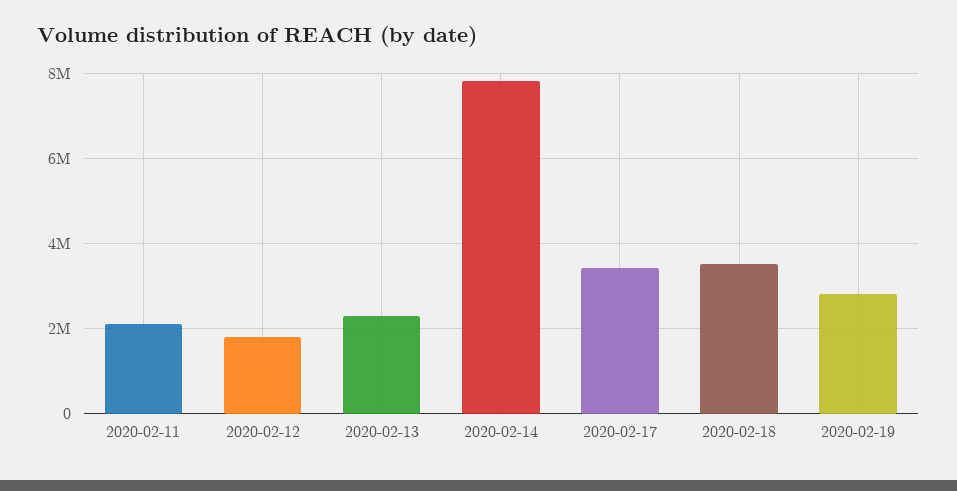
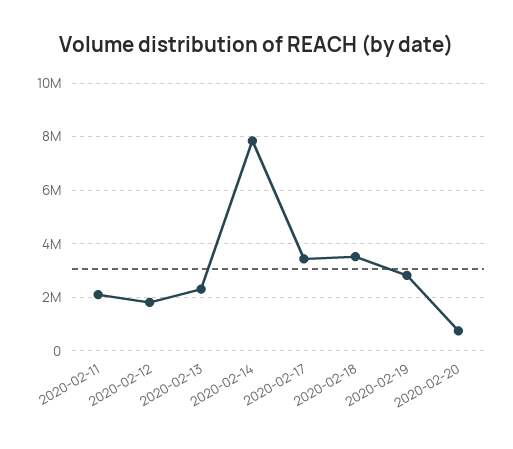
2020-02-20: none -> 750000

